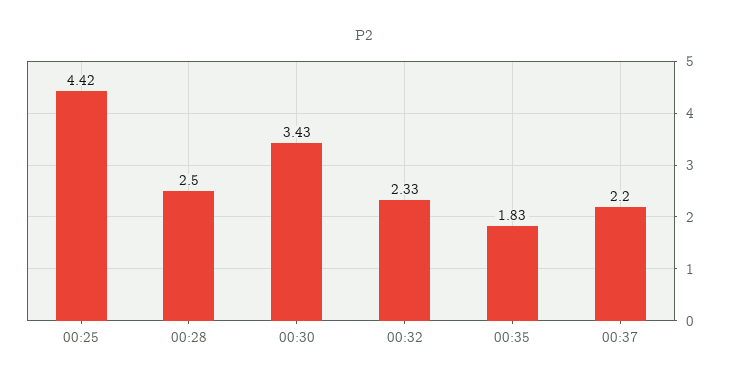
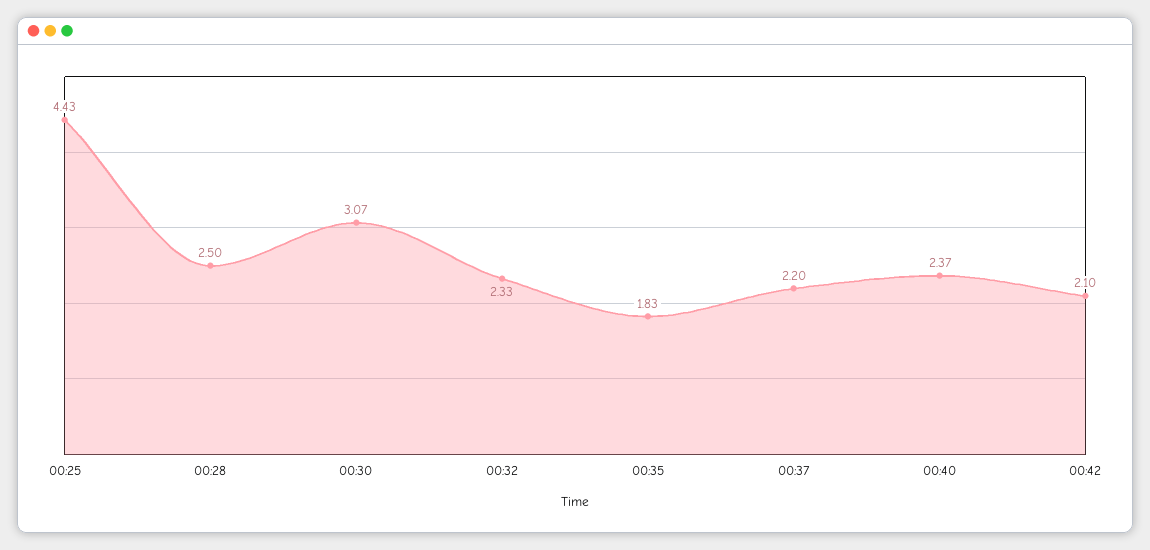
00:25: 4.42 -> 4.43
00:30: 3.43 -> 3.07
00:40: none -> 2.37
00:42: none -> 2.1

